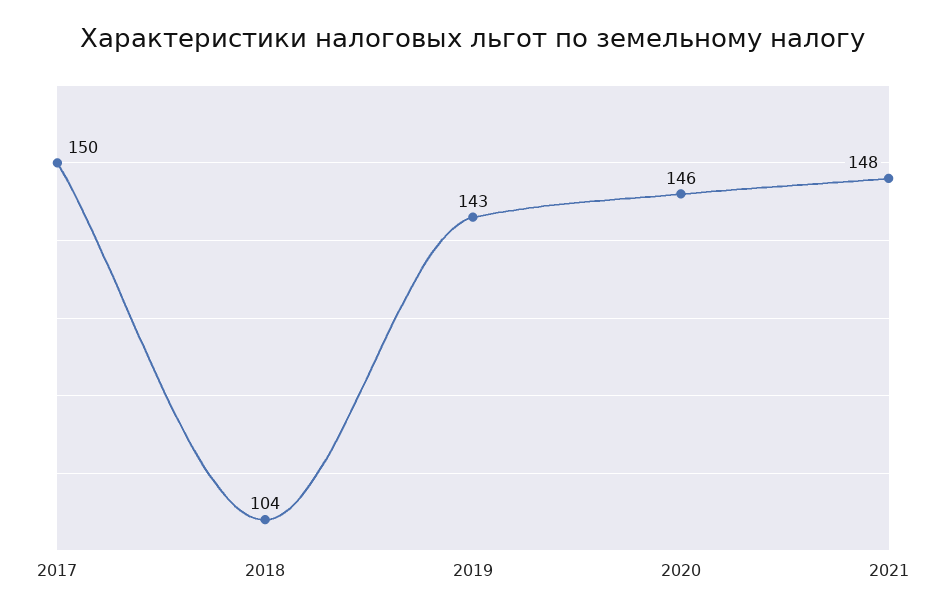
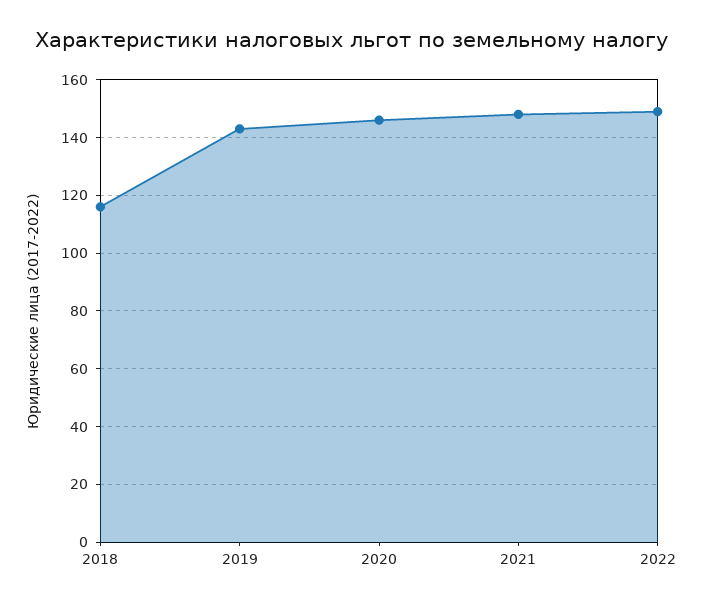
2017: 150 -> none
2018: 104 -> 115
2022: none -> 150

